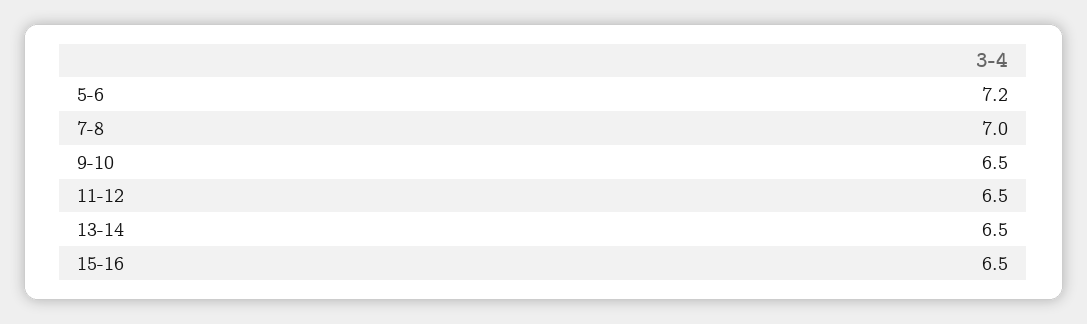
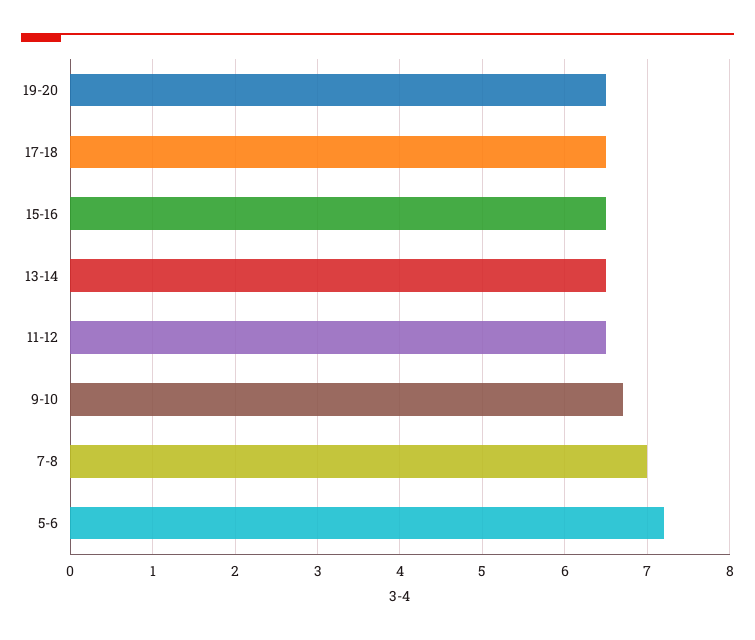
9-10: 6.5 -> 6.7
19-20: none -> 6.5
17-18: none -> 6.5

